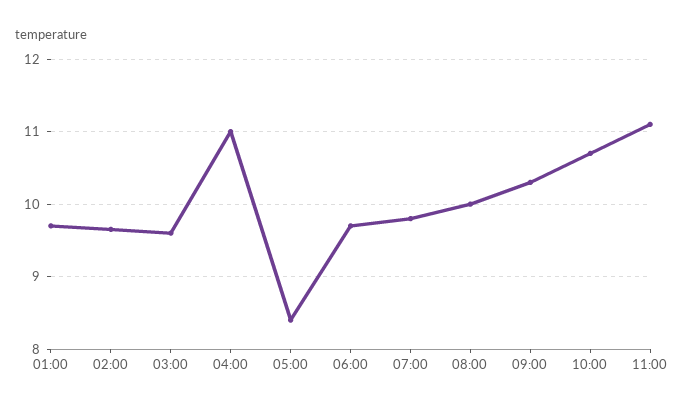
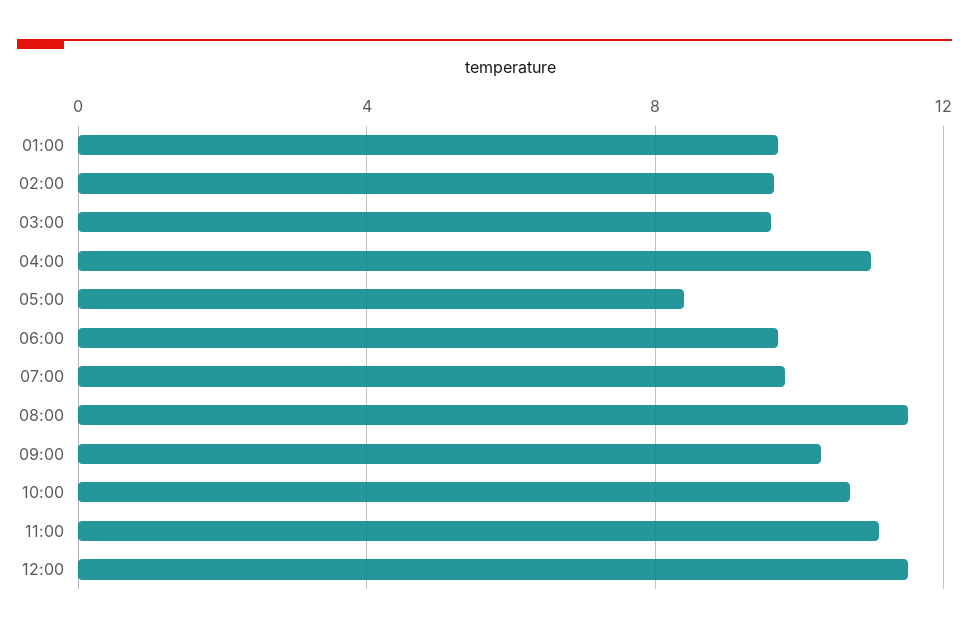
08:00: 10 -> 11.5
12:00: none -> 11.5

